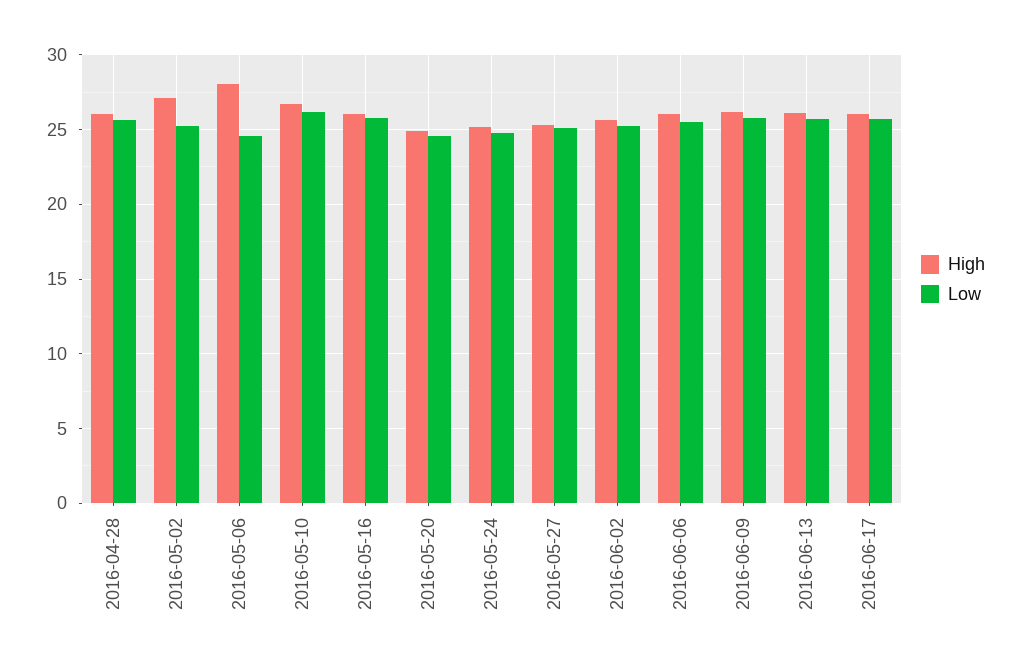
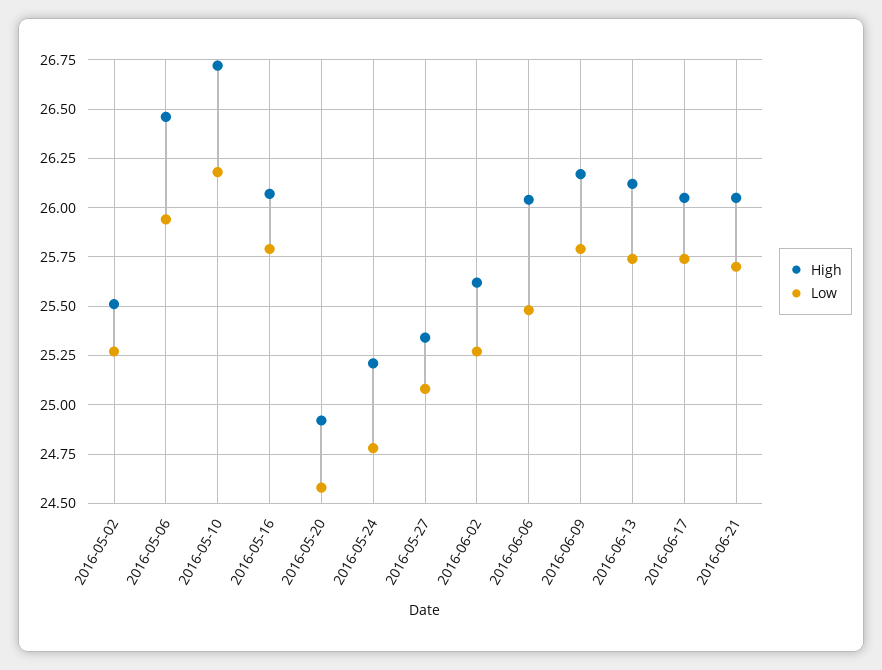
High, 2016-04-28: 26 -> none
Low, 2016-04-28: 25.5 -> none
High, 2016-05-02: 27 -> 25.5
High, 2016-05-06: 28 -> 26.45
Low, 2016-05-06: 24.5 -> 25.95
High, 2016-06-21: none -> 26.05
Low, 2016-06-21: none -> 25.7

